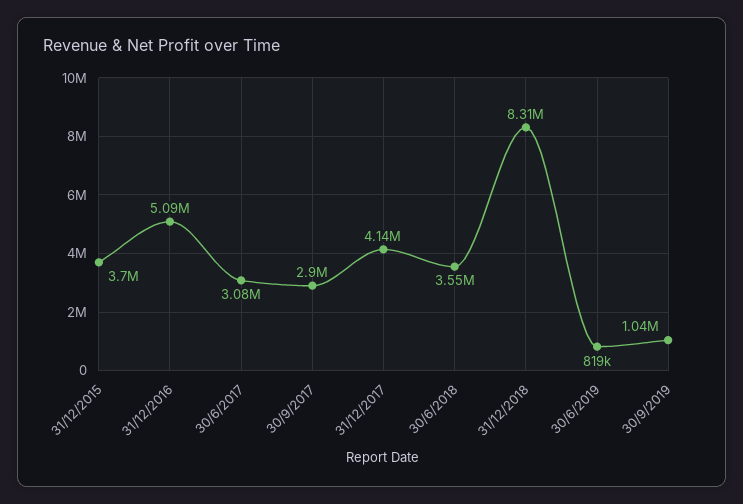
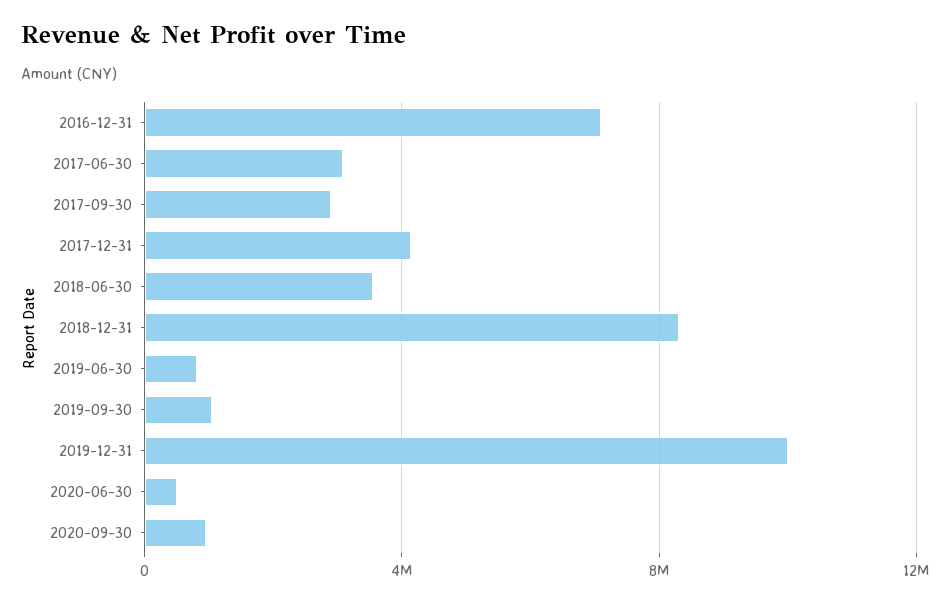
31/12/2015: 3700000 -> none
31/12/2016: 5090000 -> 7000000
2019-12-31: none -> 10000000
2020-06-30: none -> 500000
2020-09-30: none -> 1000000

